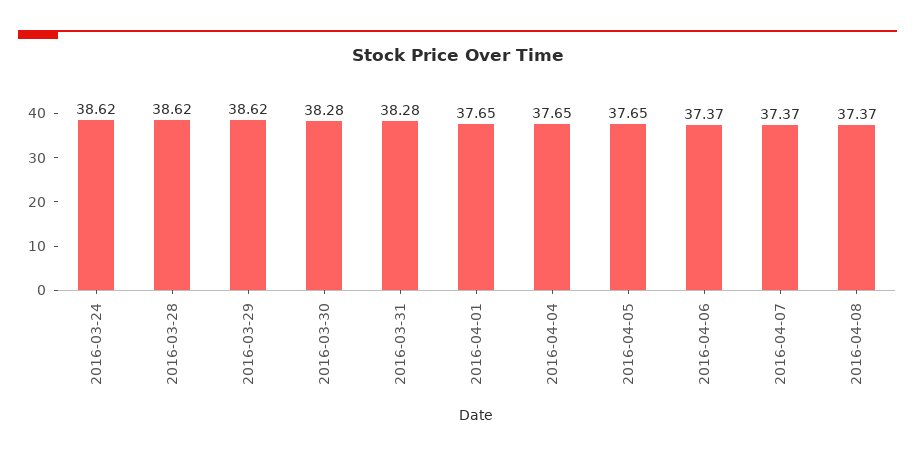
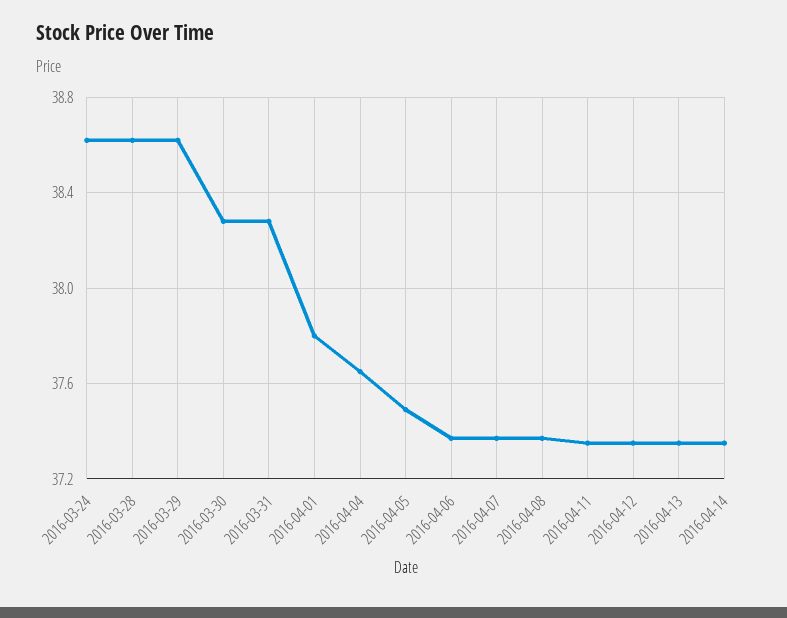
2016-04-01: 37.65 -> 37.8
2016-04-05: 37.65 -> 37.5
2016-04-11: none -> 37.35
2016-04-12: none -> 37.35
2016-04-13: none -> 37.35
2016-04-14: none -> 37.35

